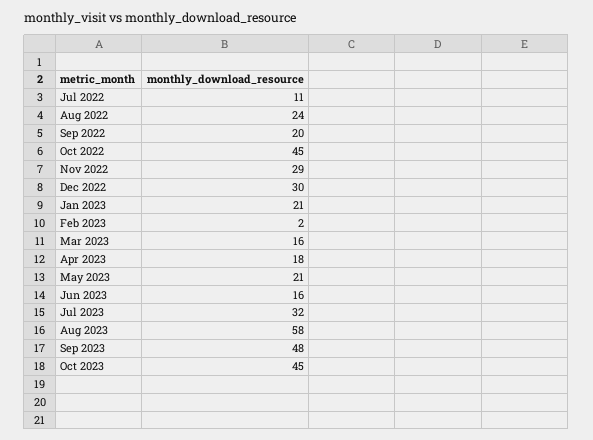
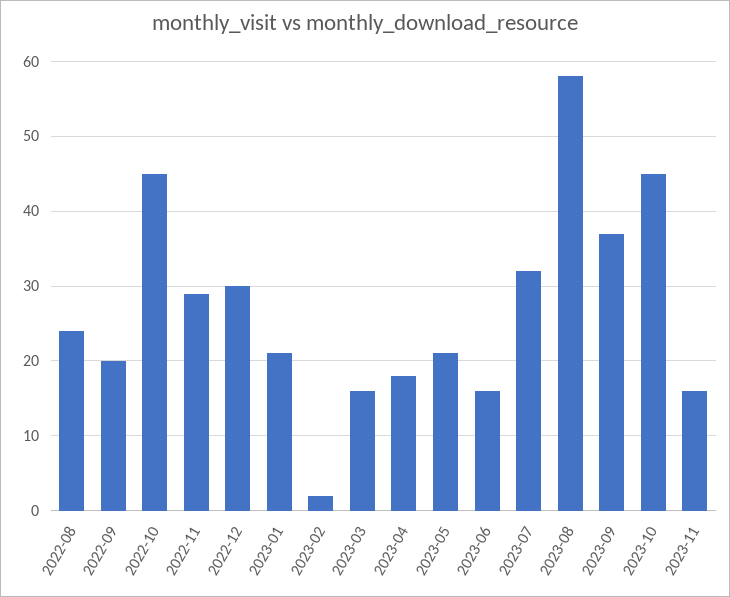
Jul 2022: 11 -> none
Sep 2023: 48 -> 37
2023-11: none -> 16

